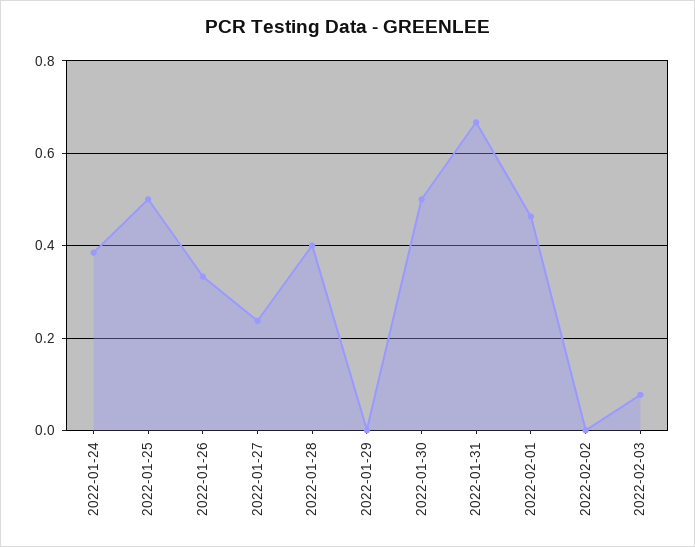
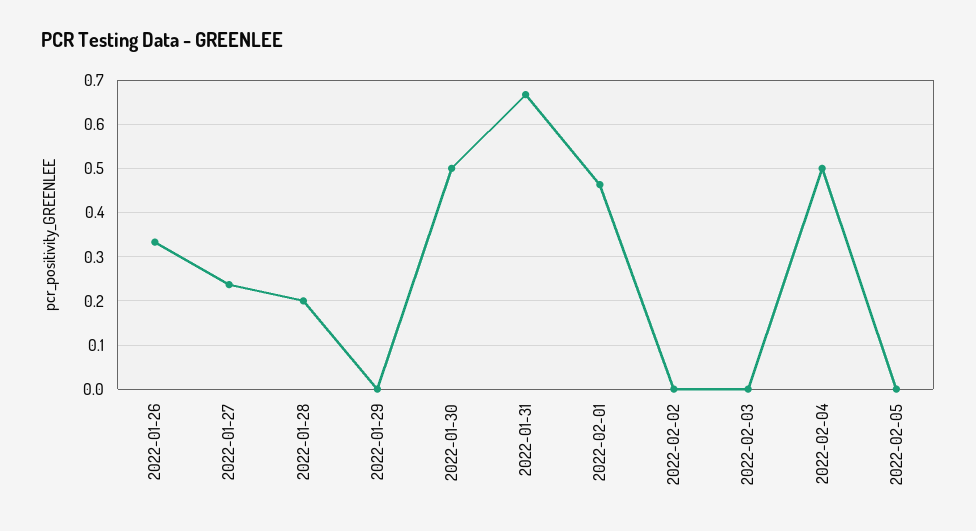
2022-01-24: 0.38 -> none
2022-01-25: 0.5 -> none
2022-01-28: 0.4 -> 0.2
2022-02-03: 0.08 -> 0
2022-02-04: none -> 0.5
2022-02-05: none -> 0

